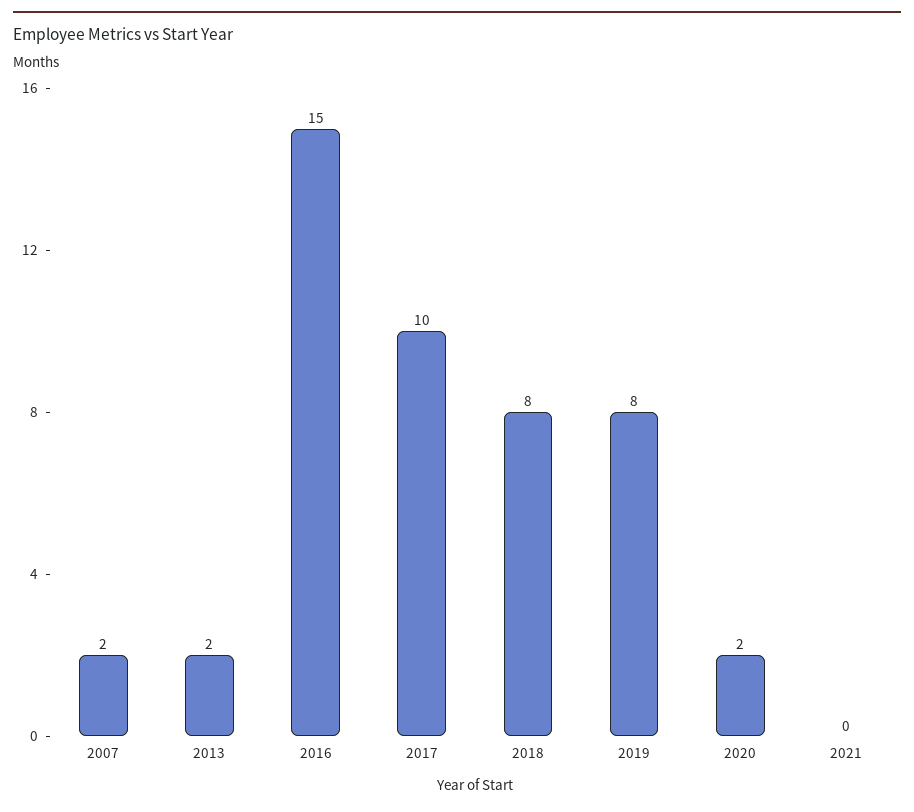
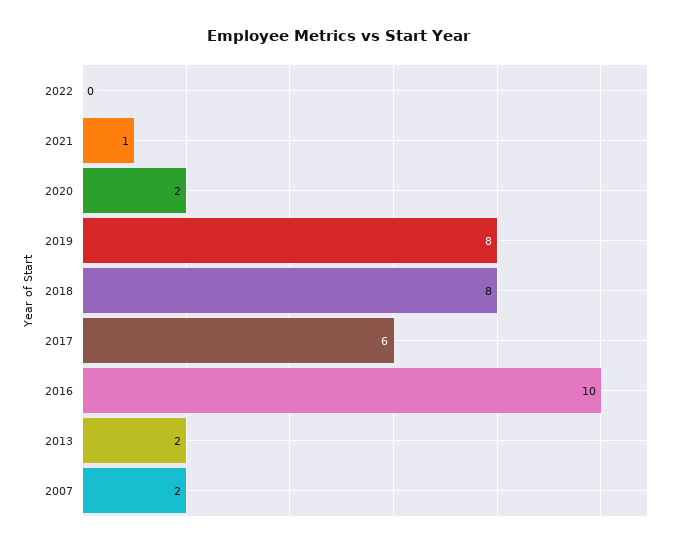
2016: 15 -> 10
2017: 10 -> 6
2021: 0 -> 1
2022: none -> 0

